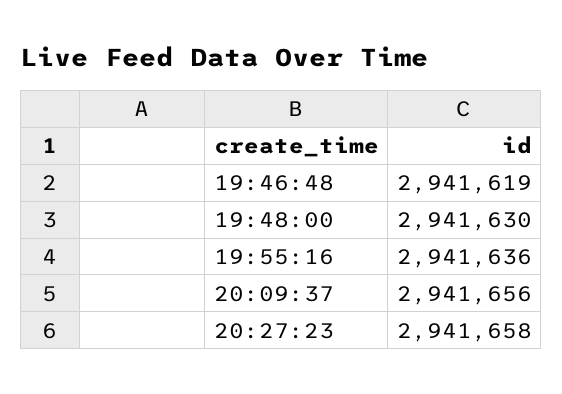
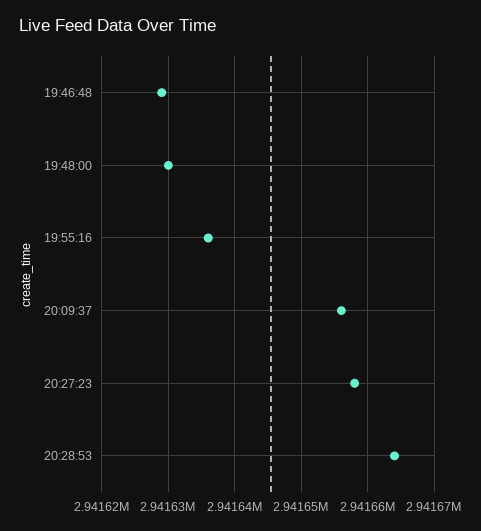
19:46:48: 2941619 -> 2941629
20:28:53: none -> 2941664

